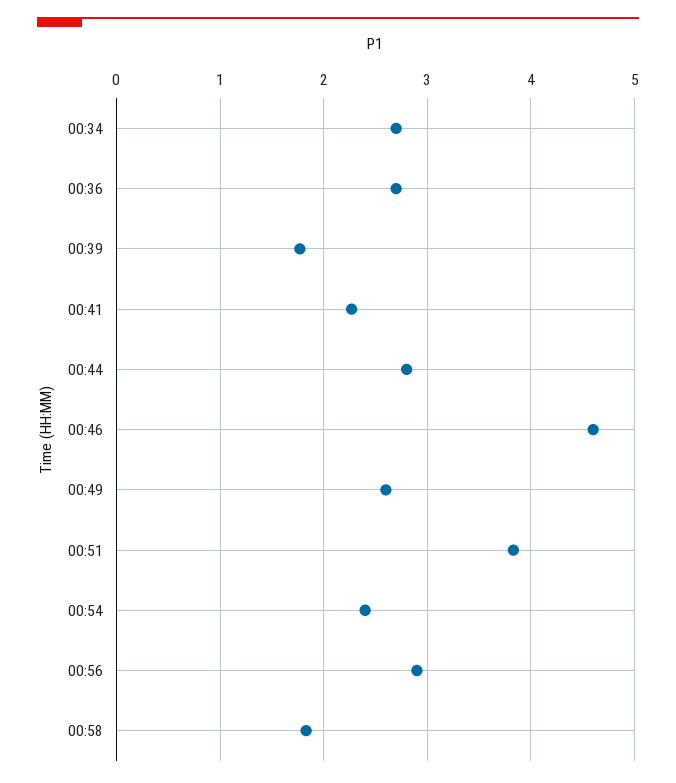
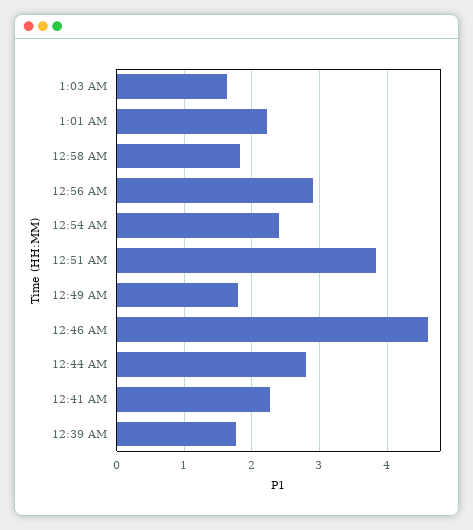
00:34: 2.7 -> none
00:36: 2.7 -> none
00:49: 2.6 -> 1.8
1:03 AM: none -> 1.6
1:01 AM: none -> 2.2

